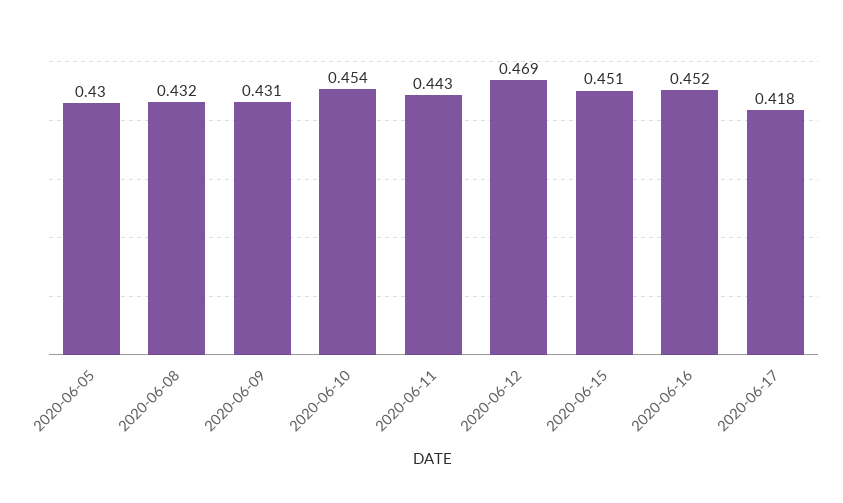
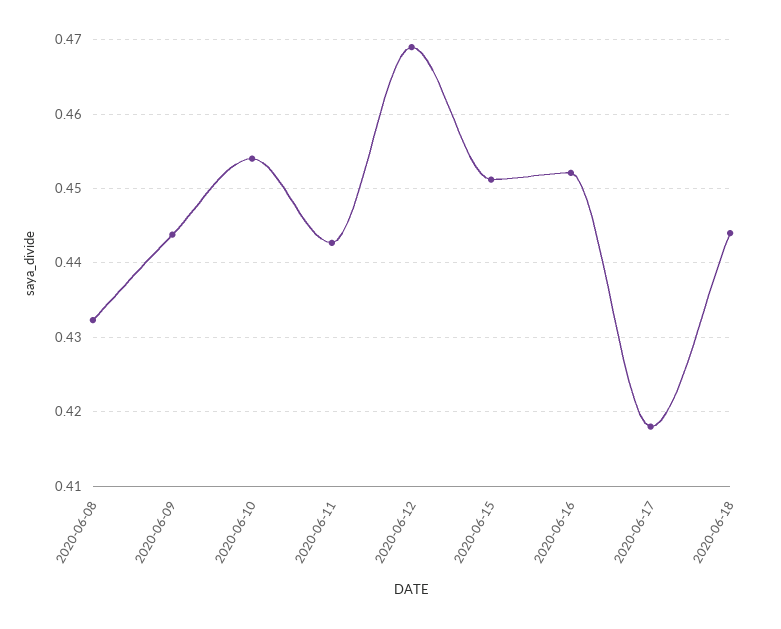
2020-06-05: 0.43 -> none
2020-06-09: 0.431 -> 0.444
2020-06-18: none -> 0.444

